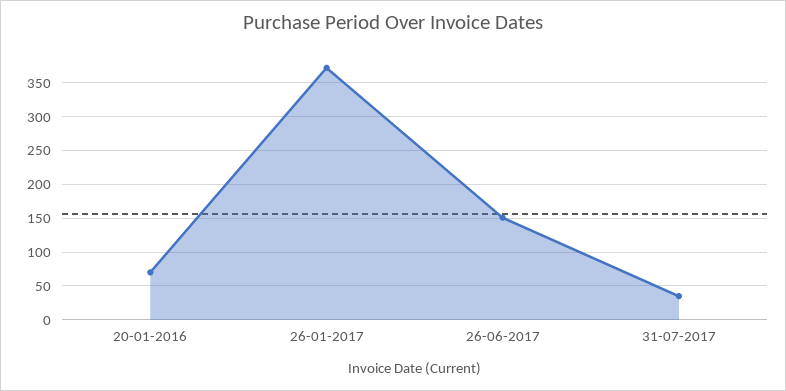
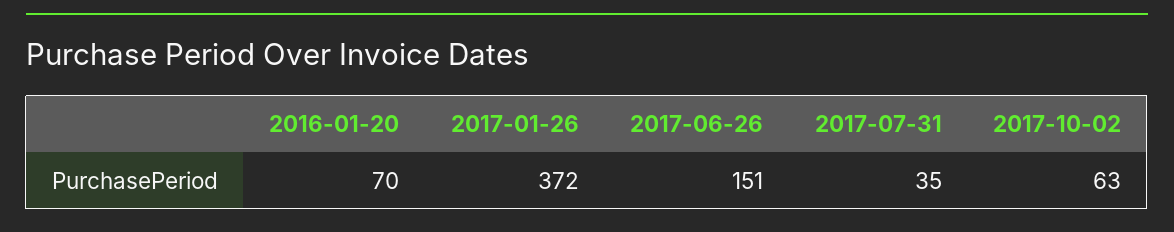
2017-10-02: none -> 63

